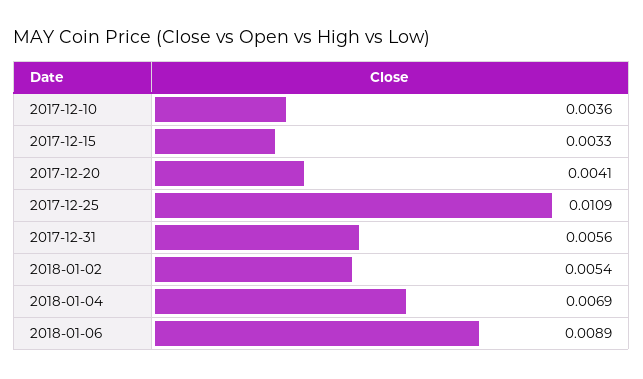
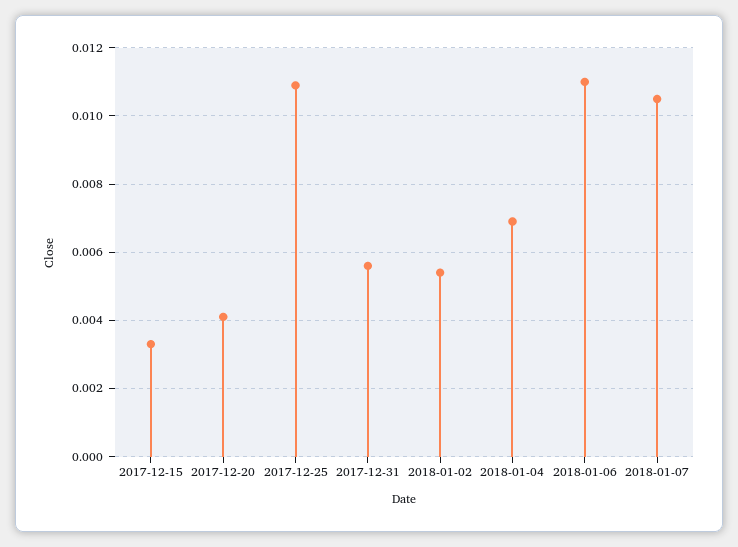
2017-12-10: 0.0036 -> none
2018-01-06: 0.0089 -> 0.011
2018-01-07: none -> 0.0105

